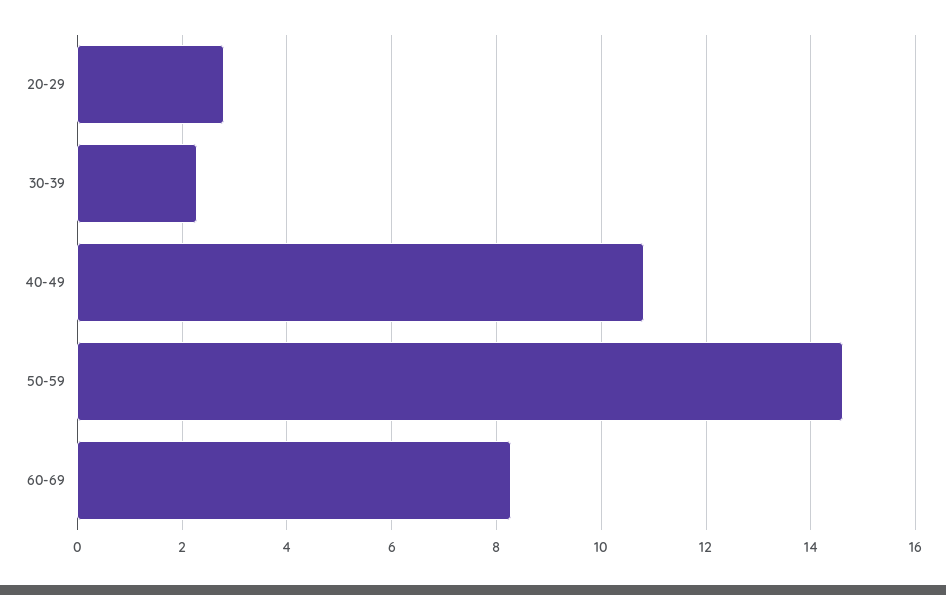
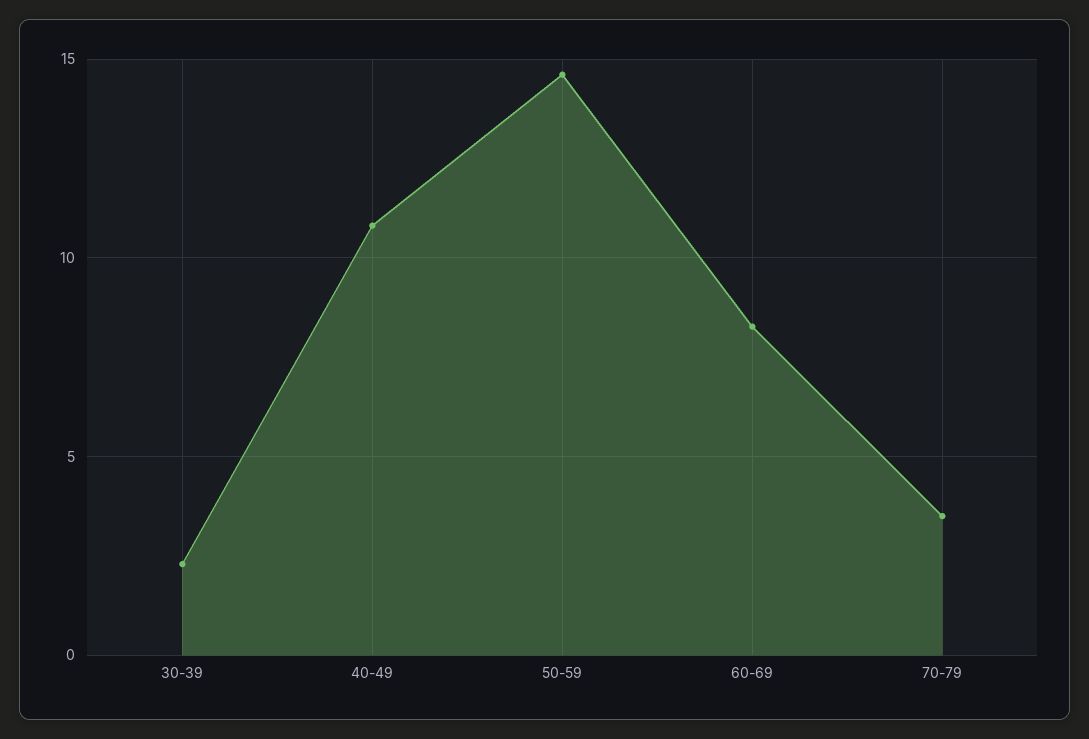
20-29: 2.8 -> none
70-79: none -> 3.5

